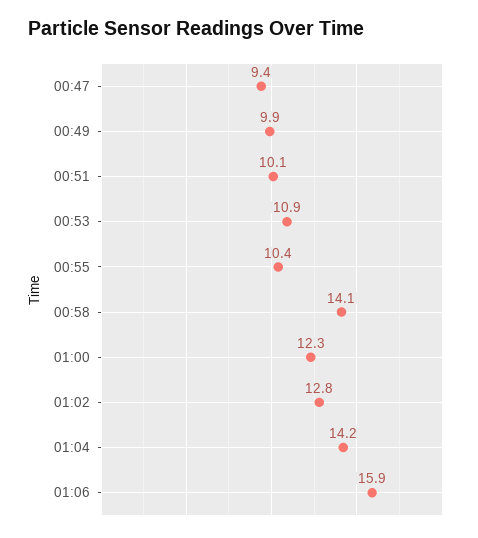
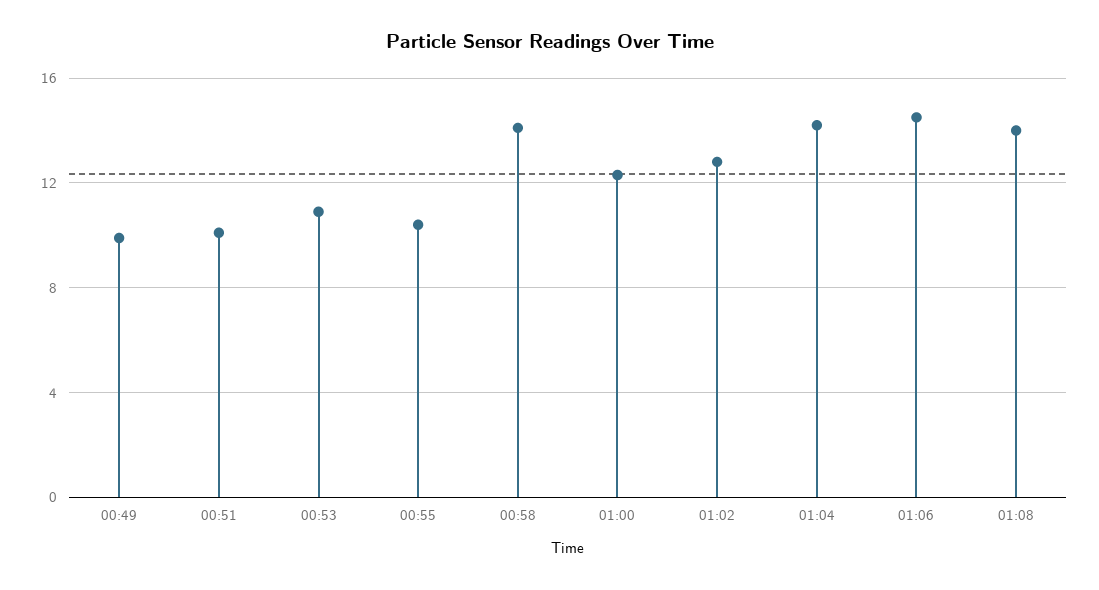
00:47: 9.4 -> none
01:06: 15.9 -> 14.5
01:08: none -> 14

